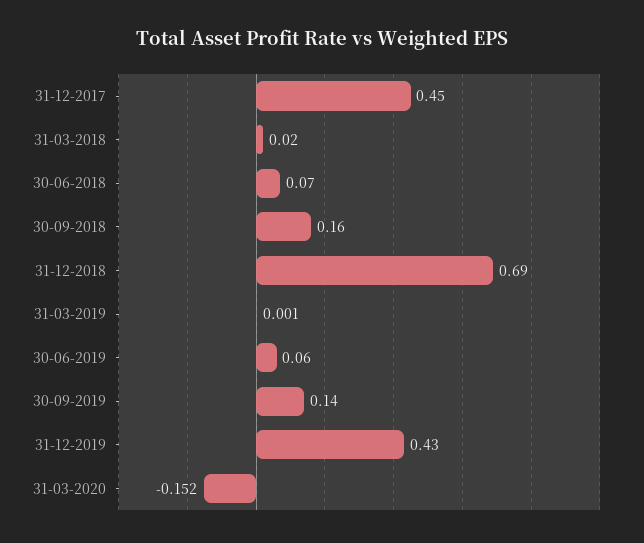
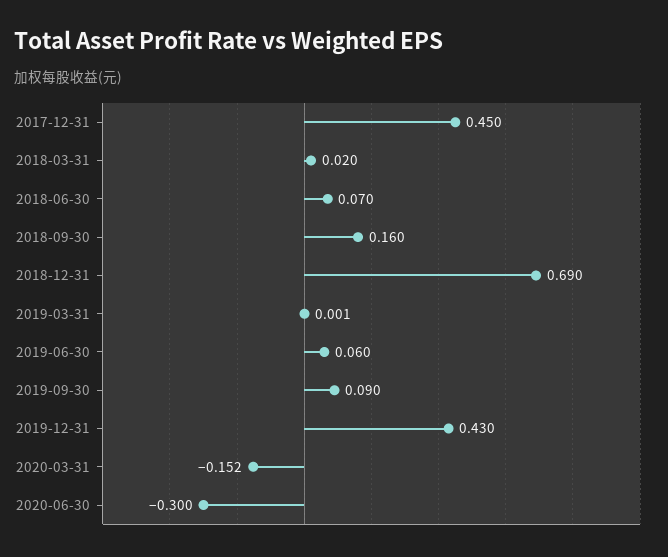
30-09-2019: 0.14 -> 0.09
2020-06-30: none -> -0.3

